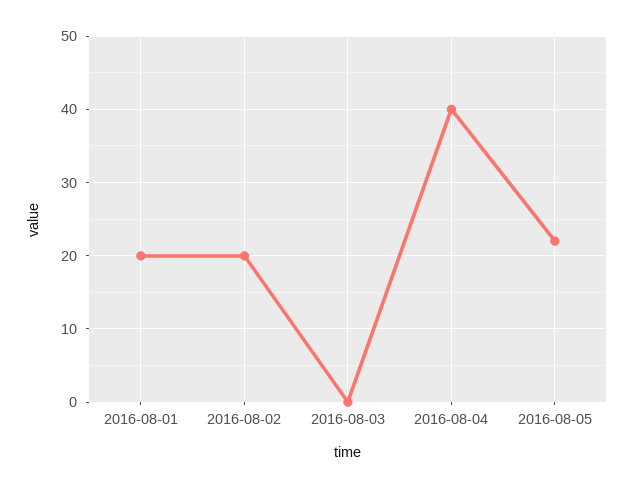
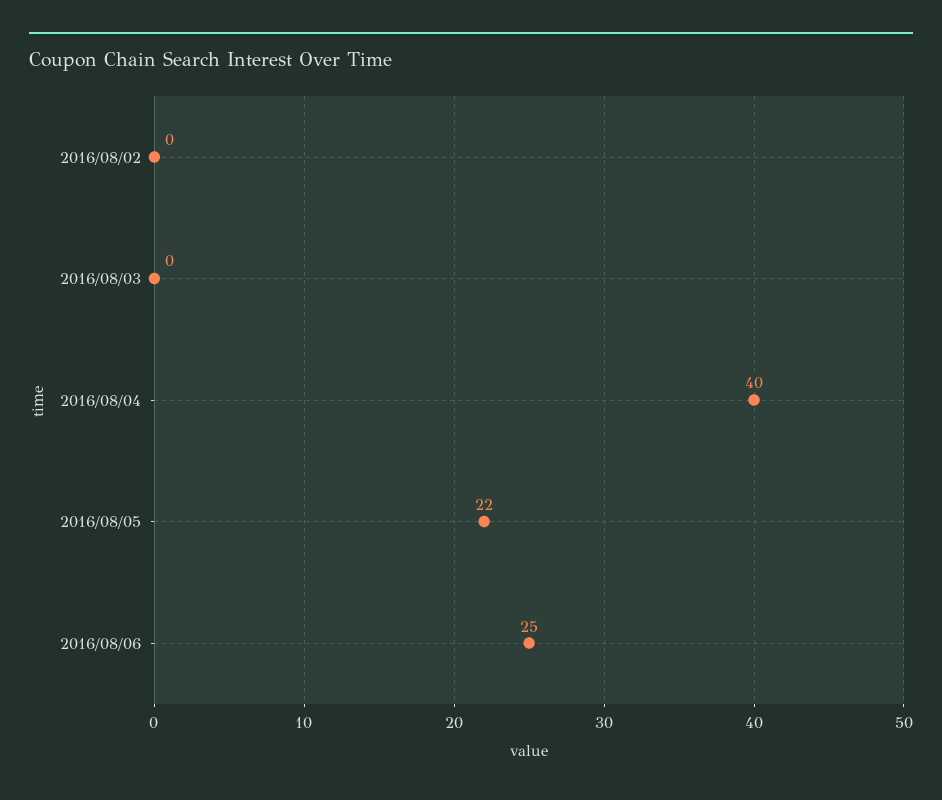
2016-08-01: 20 -> none
2016-08-02: 20 -> 0
2016/08/06: none -> 25

